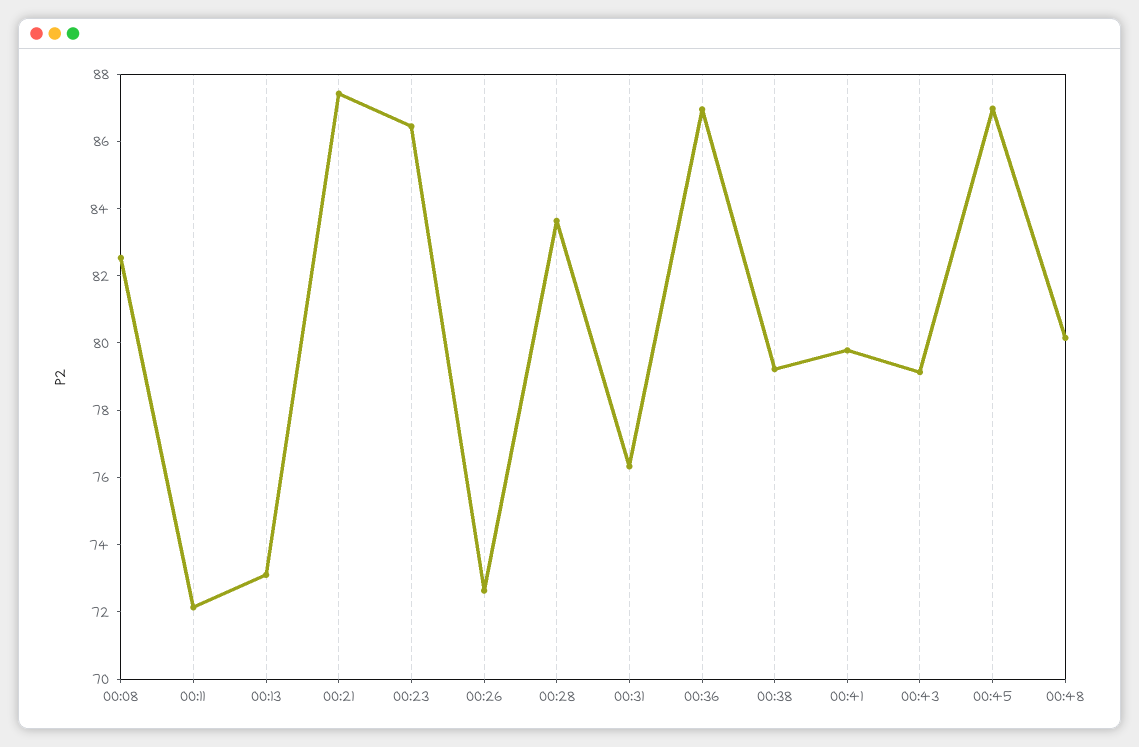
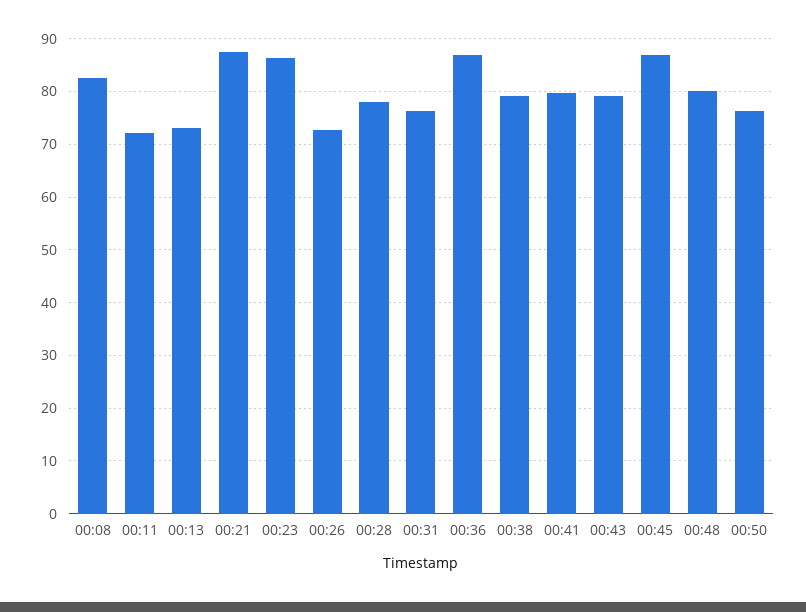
00:28: 83.5 -> 78
00:50: none -> 76

